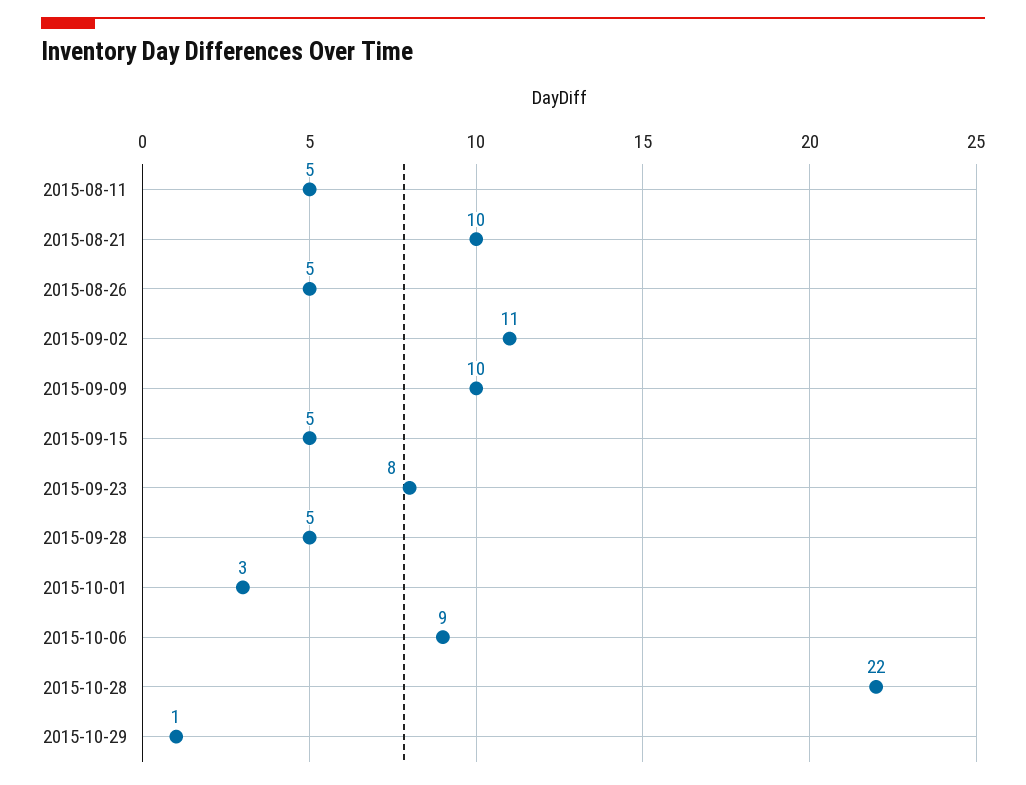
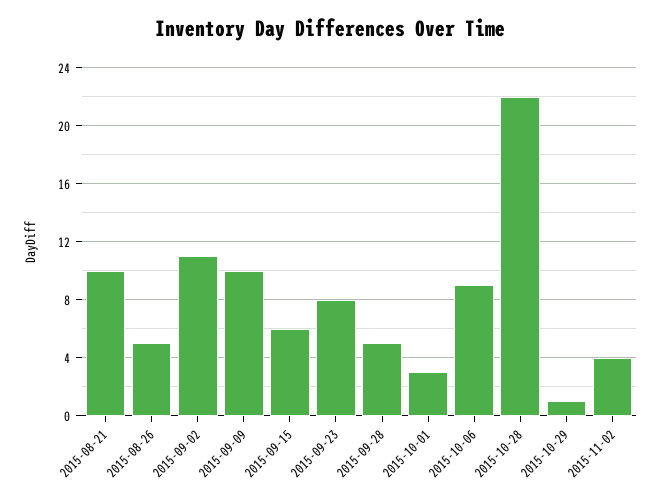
2015-08-11: 5 -> none
2015-09-15: 5 -> 6
2015-11-02: none -> 4

